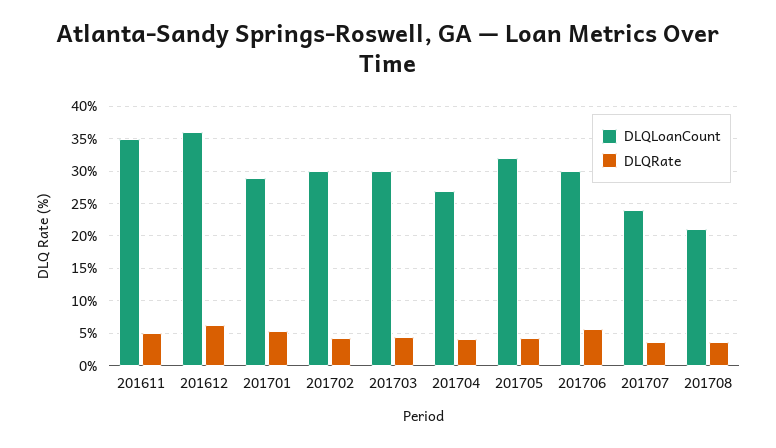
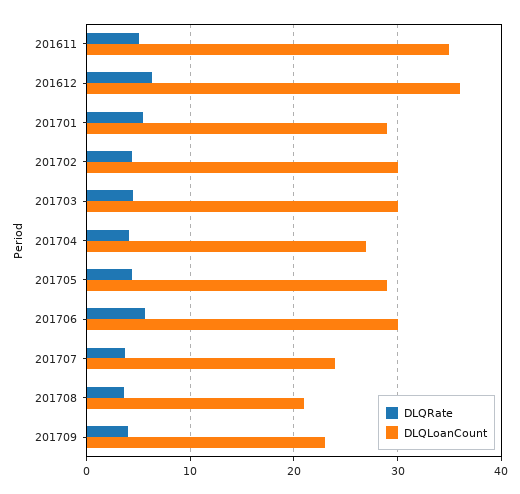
DLQLoanCount, 201705: 32 -> 29
DLQRate, 201709: none -> 4
DLQLoanCount, 201709: none -> 23

